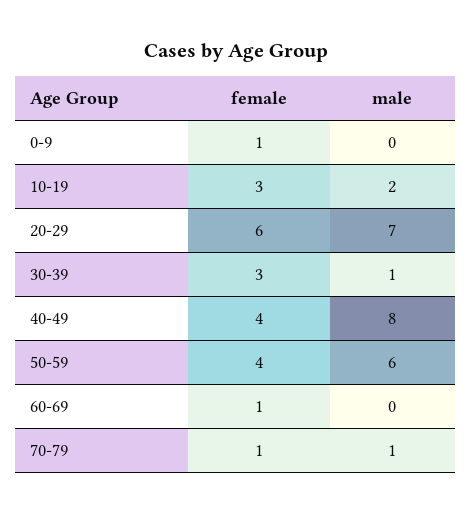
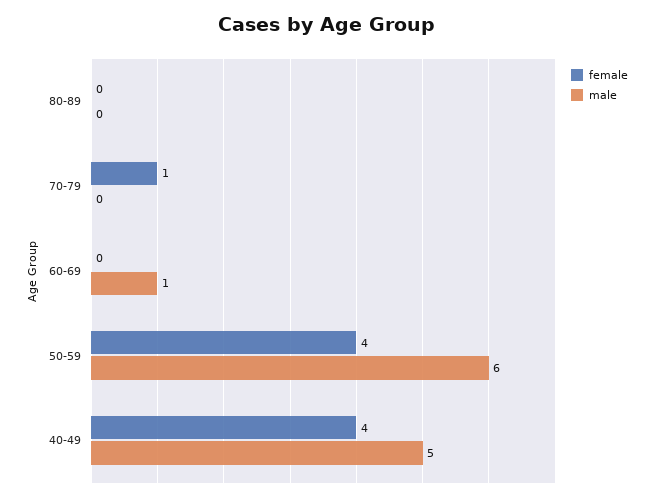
female, 0-9: 1 -> none
male, 0-9: 0 -> none
female, 10-19: 3 -> none
male, 10-19: 2 -> none
female, 20-29: 6 -> none
male, 20-29: 7 -> none
female, 30-39: 3 -> none
male, 30-39: 1 -> none
male, 40-49: 8 -> 5
female, 60-69: 1 -> 0
male, 60-69: 0 -> 1
male, 70-79: 1 -> 0
female, 80-89: none -> 0
male, 80-89: none -> 0

